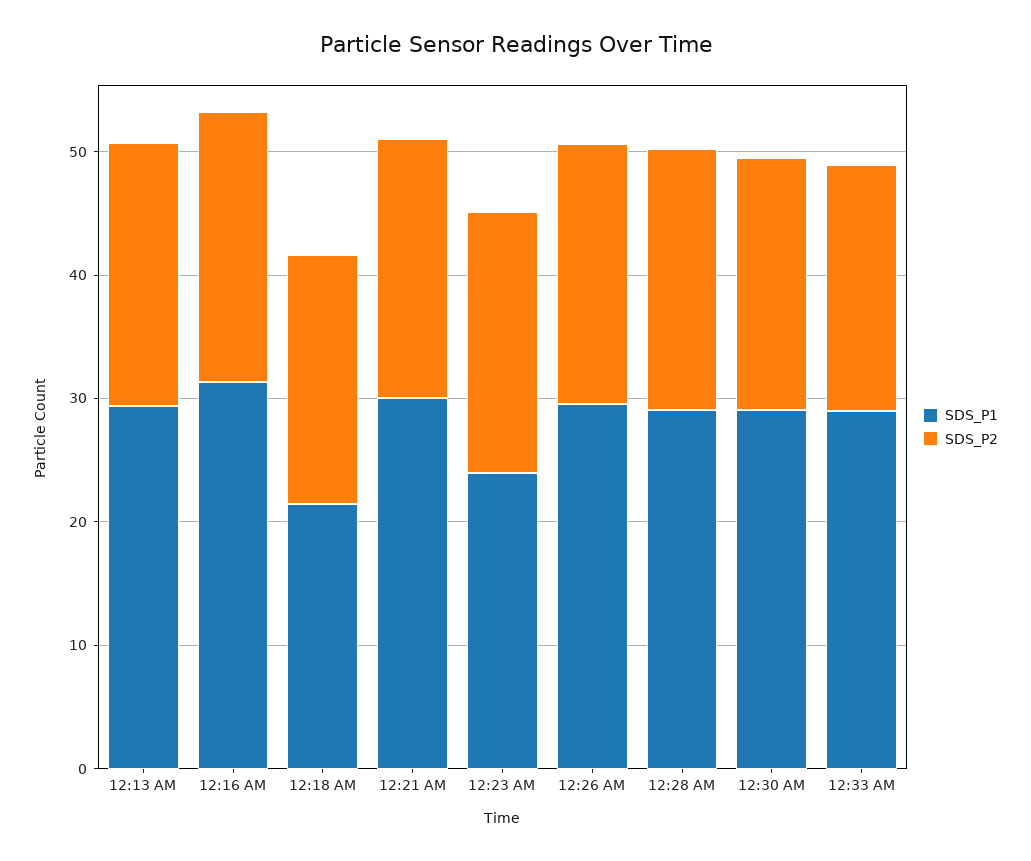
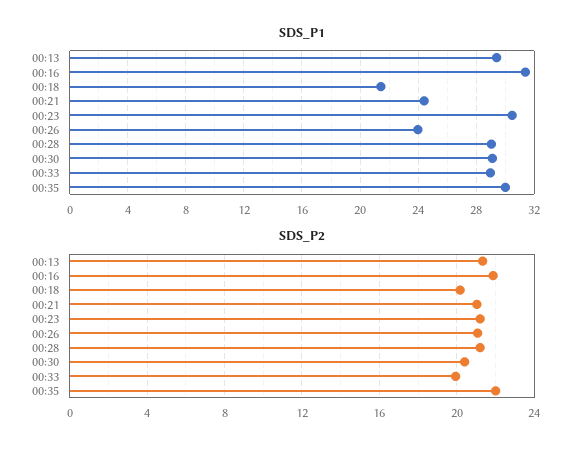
SDS_P1, 12:21 AM: 30 -> 24.5
SDS_P1, 12:23 AM: 24 -> 30.5
SDS_P1, 12:26 AM: 30 -> 24
SDS_P1, 00:35: none -> 30
SDS_P2, 00:35: none -> 22

